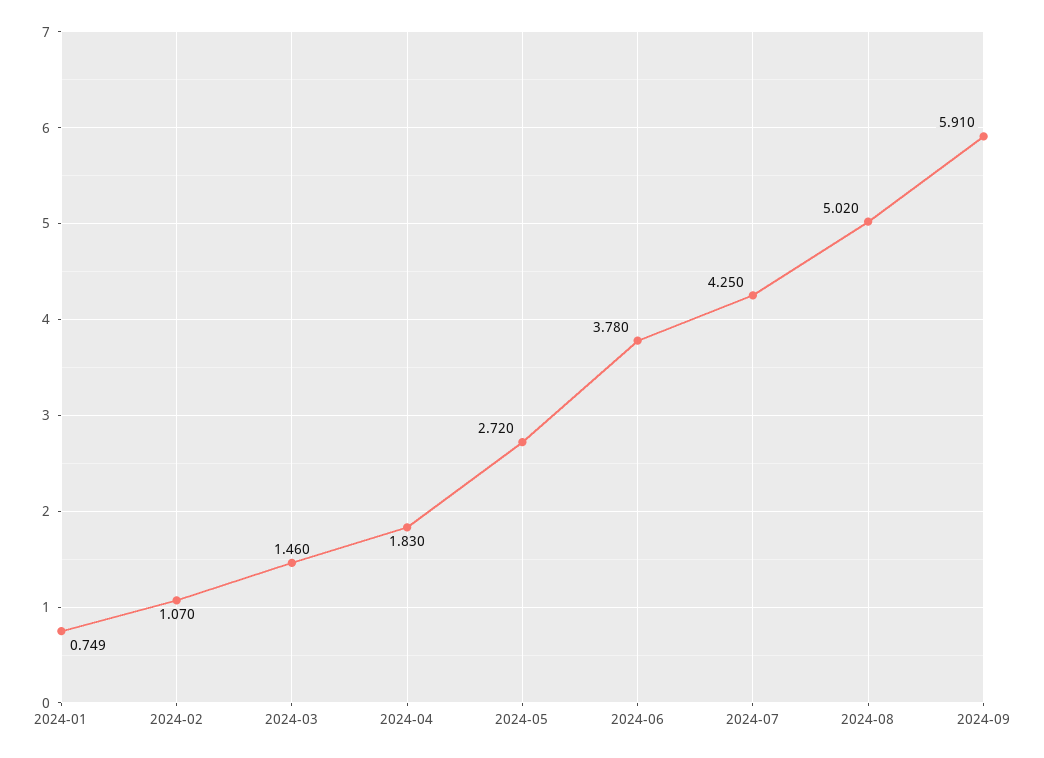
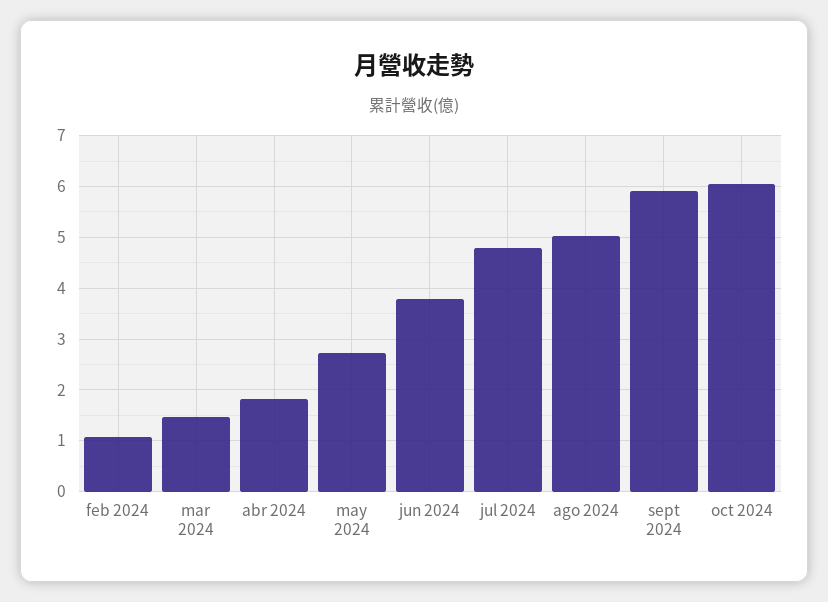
2024-01: 0.749 -> none
2024-07: 4.25 -> 4.8
oct 2024: none -> 6

